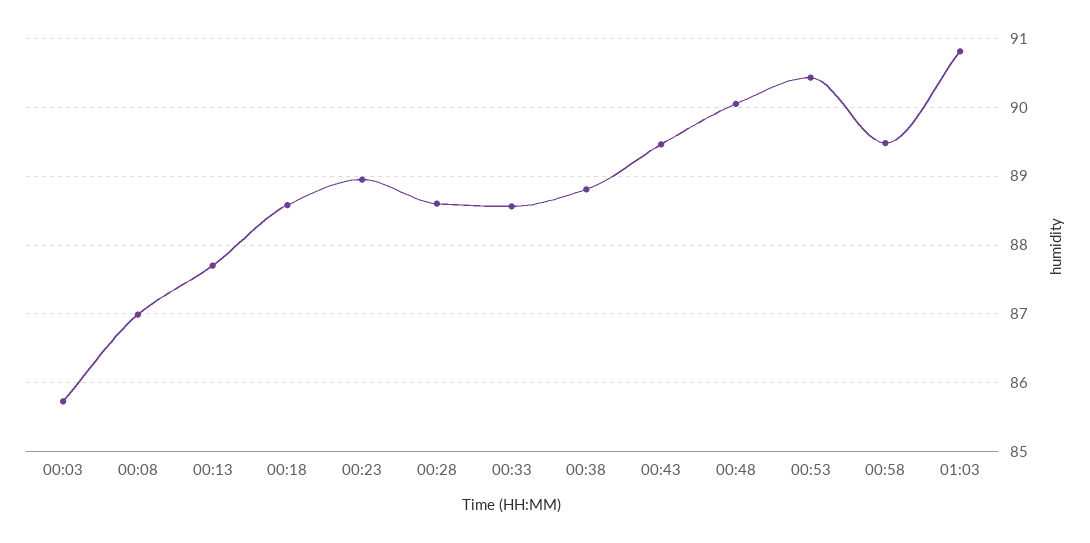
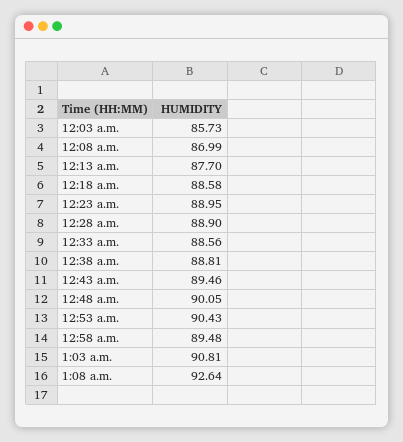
00:28: 88.6 -> 88.9
1:08 a.m.: none -> 92.64

